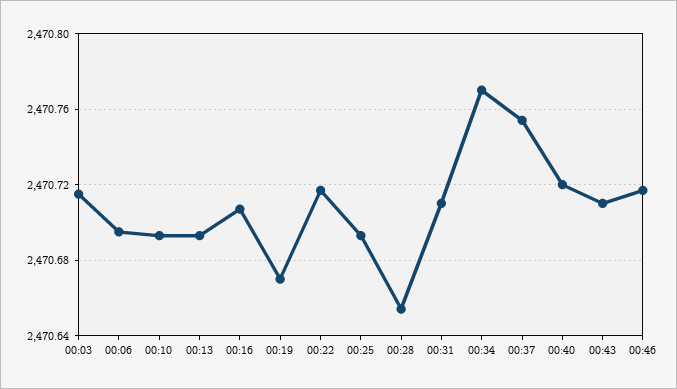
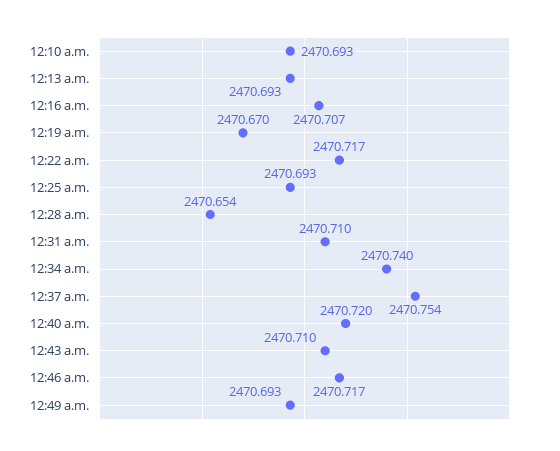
00:03: 2470.715 -> none
00:06: 2470.695 -> none
00:34: 2470.77 -> 2470.74
12:49 a.m.: none -> 2470.693

